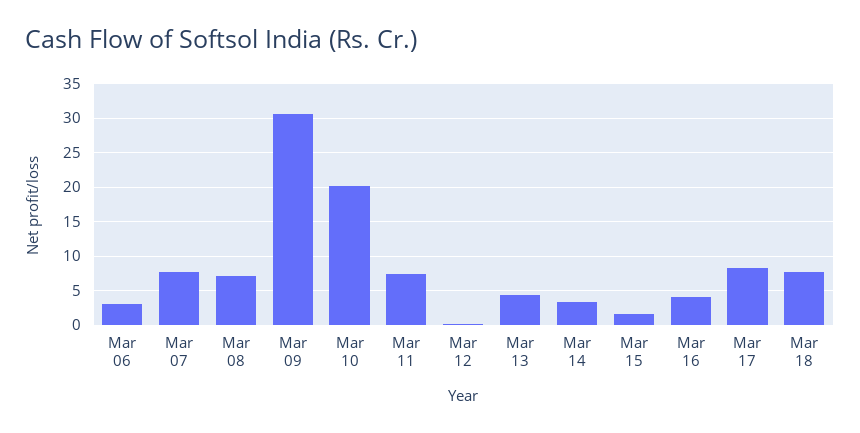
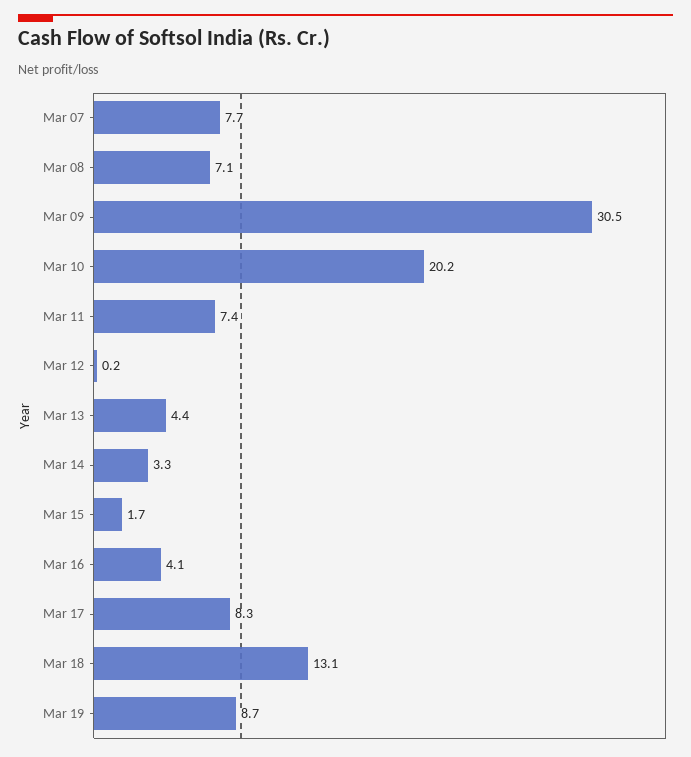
Mar 06: 3 -> none
Mar 18: 8 -> 13.1
Mar 19: none -> 8.7

